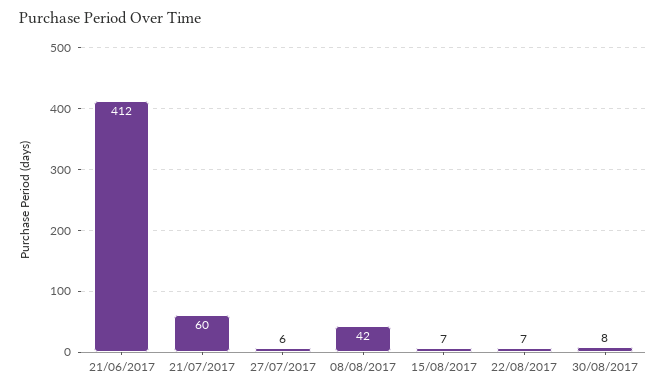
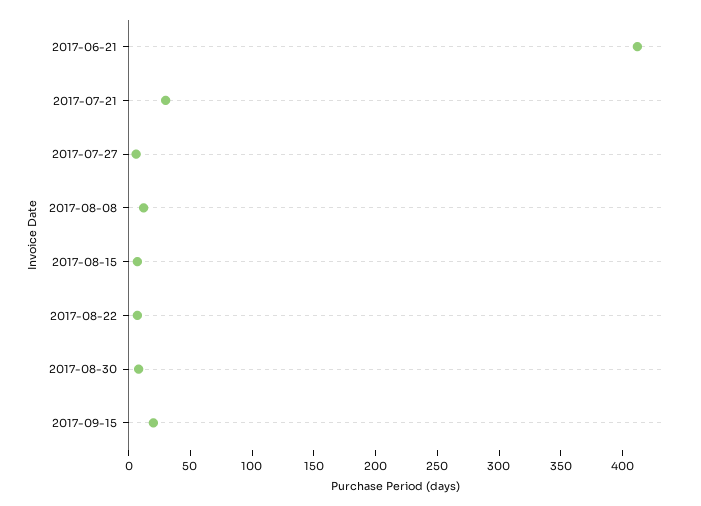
21/07/2017: 60 -> 30
08/08/2017: 42 -> 10
2017-09-15: none -> 20

